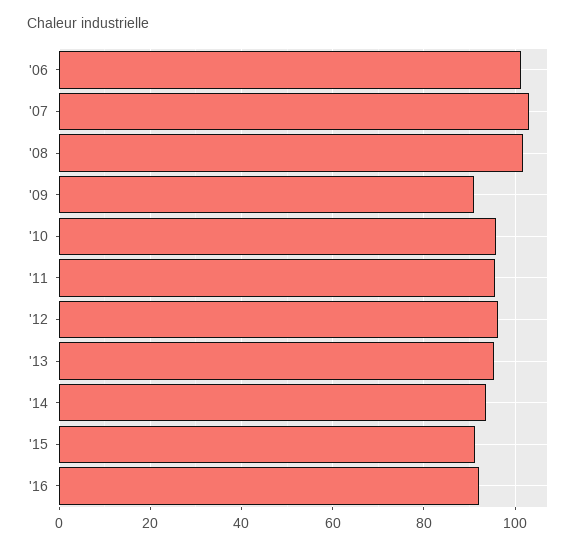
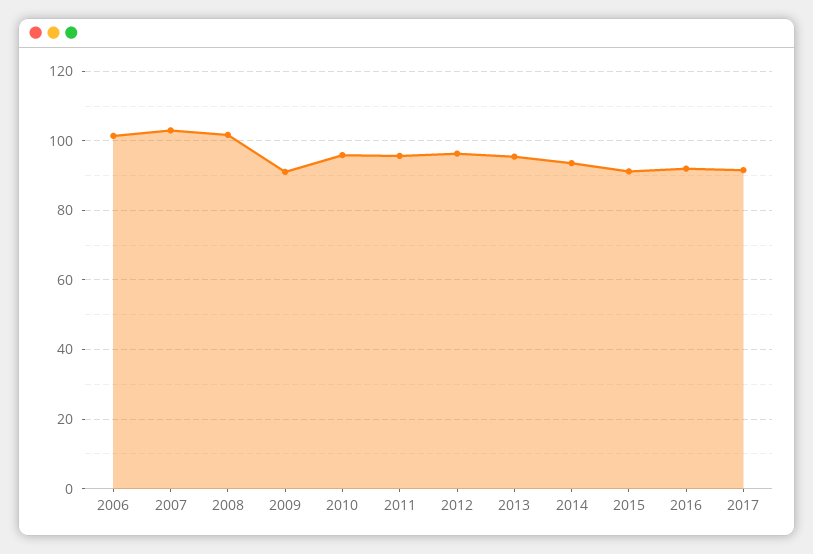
2017: none -> 92

